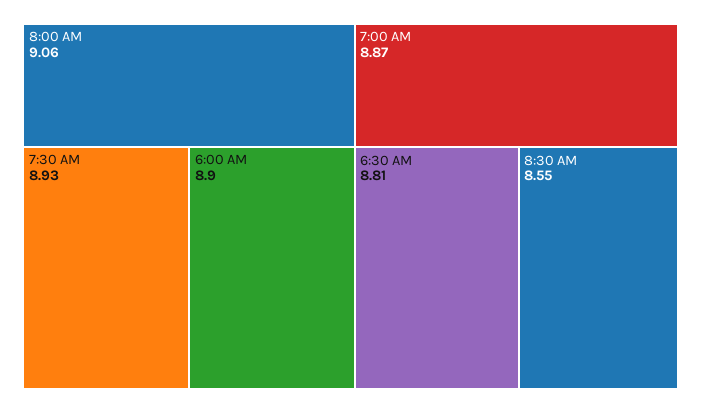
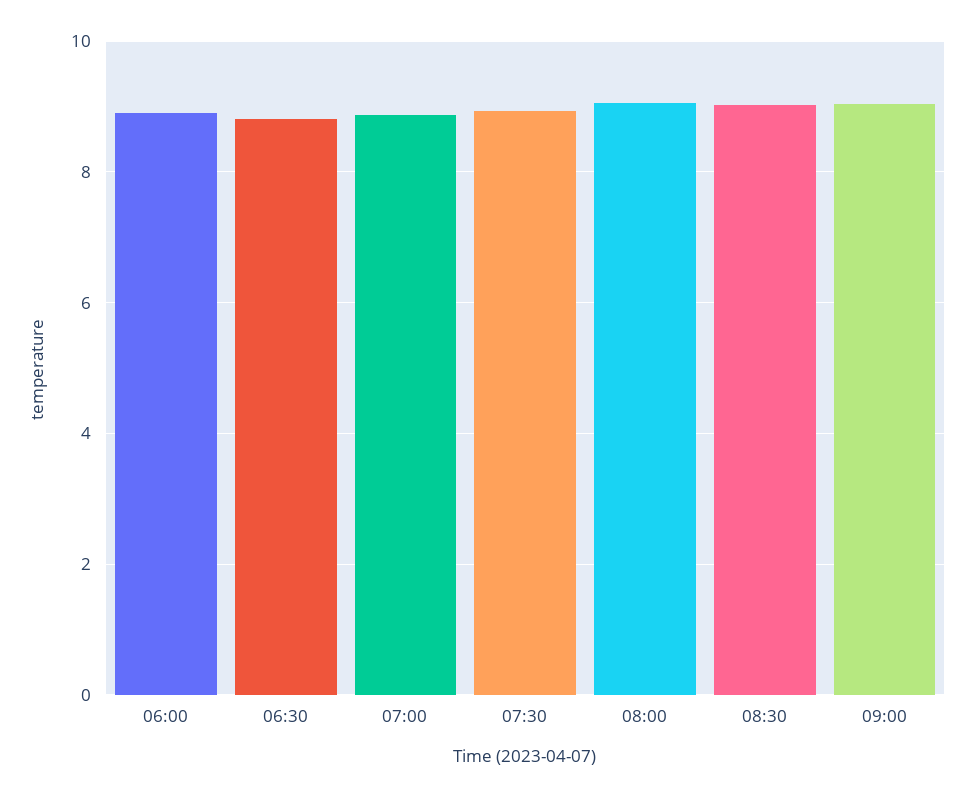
8:30 AM: 8.55 -> 9
09:00: none -> 9

